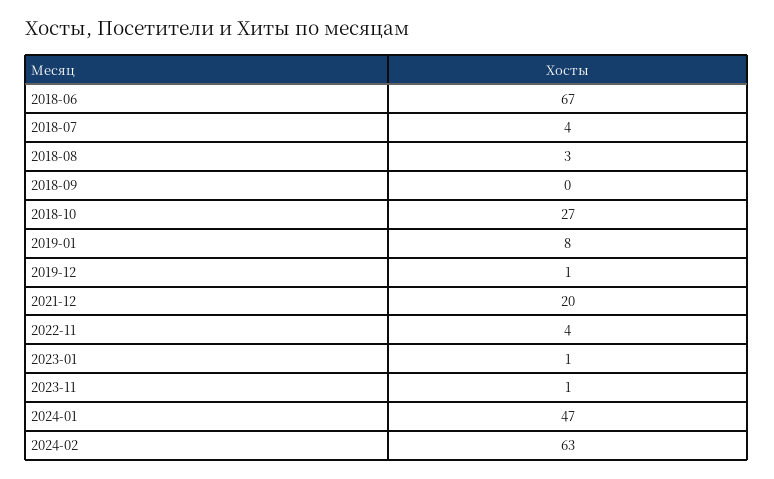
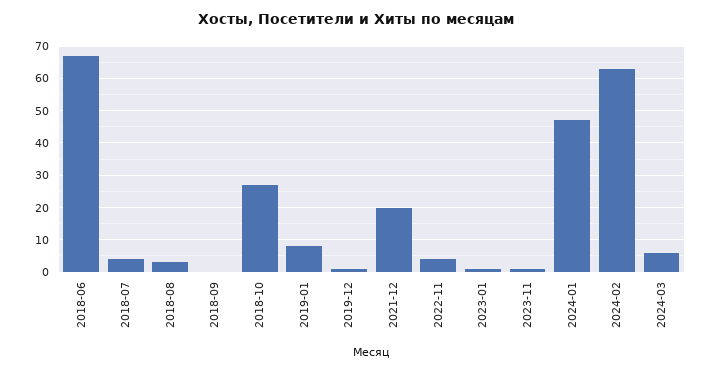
2024-03: none -> 5

